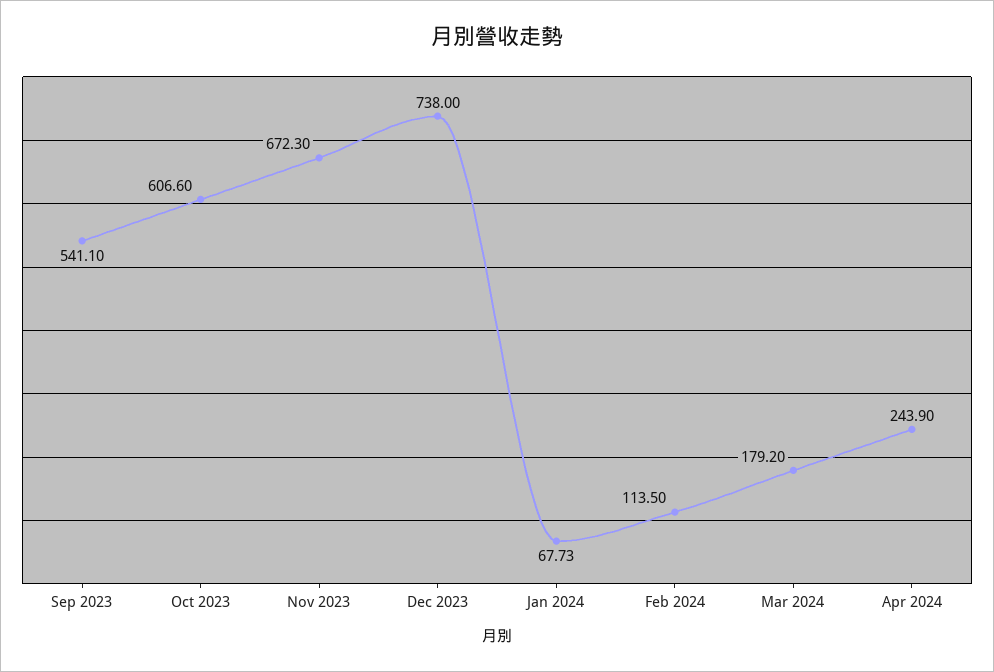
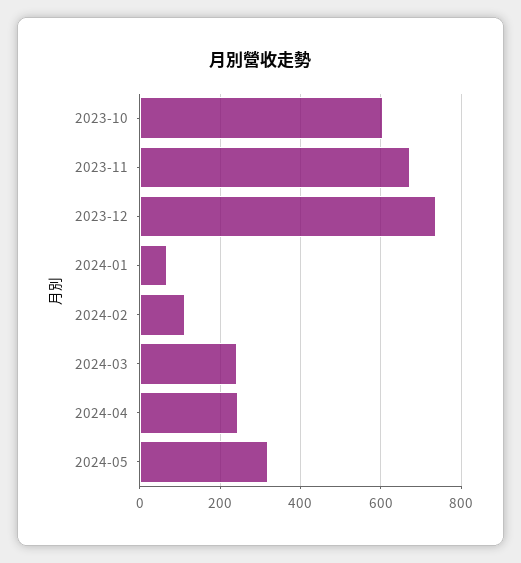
Sep 2023: 541.1 -> none
Mar 2024: 179.2 -> 240
2024-05: none -> 320

